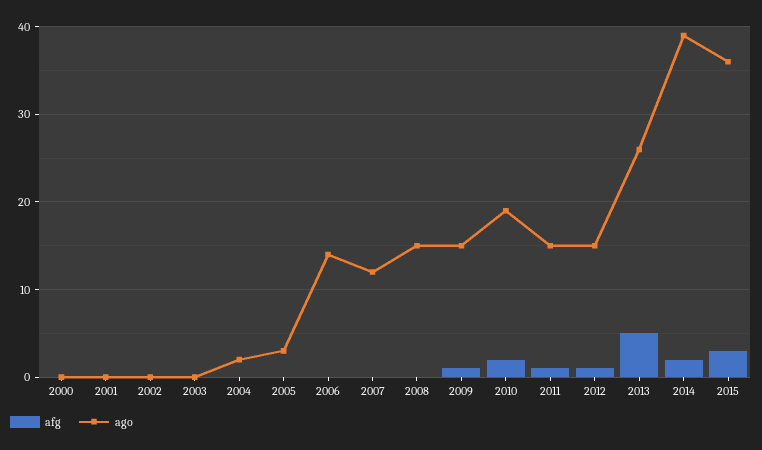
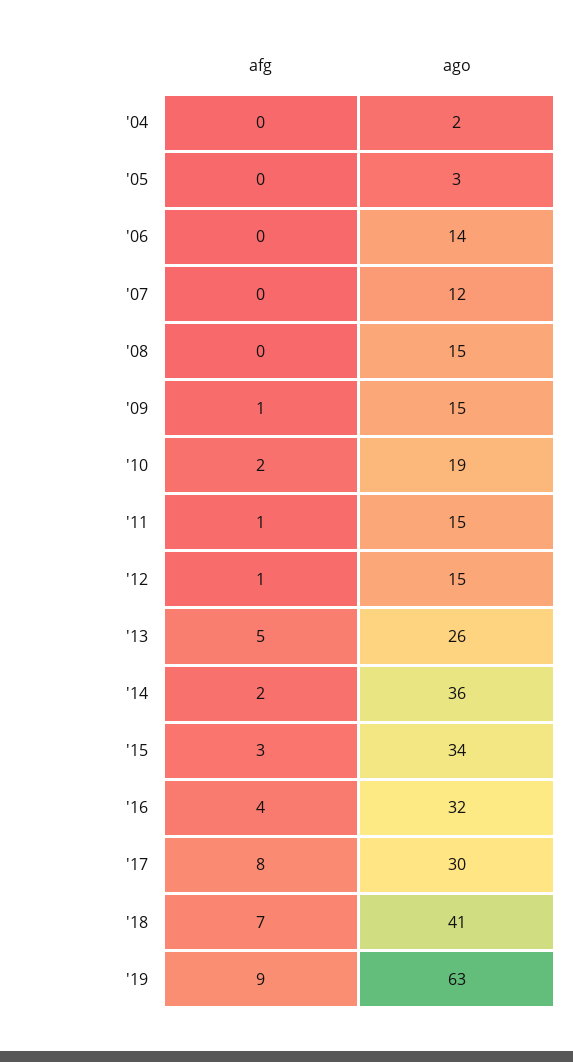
afg, 2000: 0 -> none
ago, 2000: 0 -> none
afg, 2001: 0 -> none
ago, 2001: 0 -> none
afg, 2002: 0 -> none
ago, 2002: 0 -> none
afg, 2003: 0 -> none
ago, 2003: 0 -> none
ago, 2014: 39 -> 36
ago, 2015: 36 -> 34
afg, '16: none -> 4
ago, '16: none -> 32
afg, '17: none -> 8
ago, '17: none -> 30
afg, '18: none -> 7
ago, '18: none -> 41
afg, '19: none -> 9
ago, '19: none -> 63

